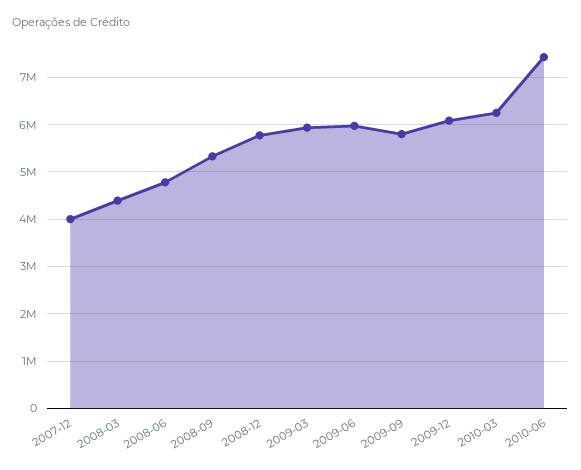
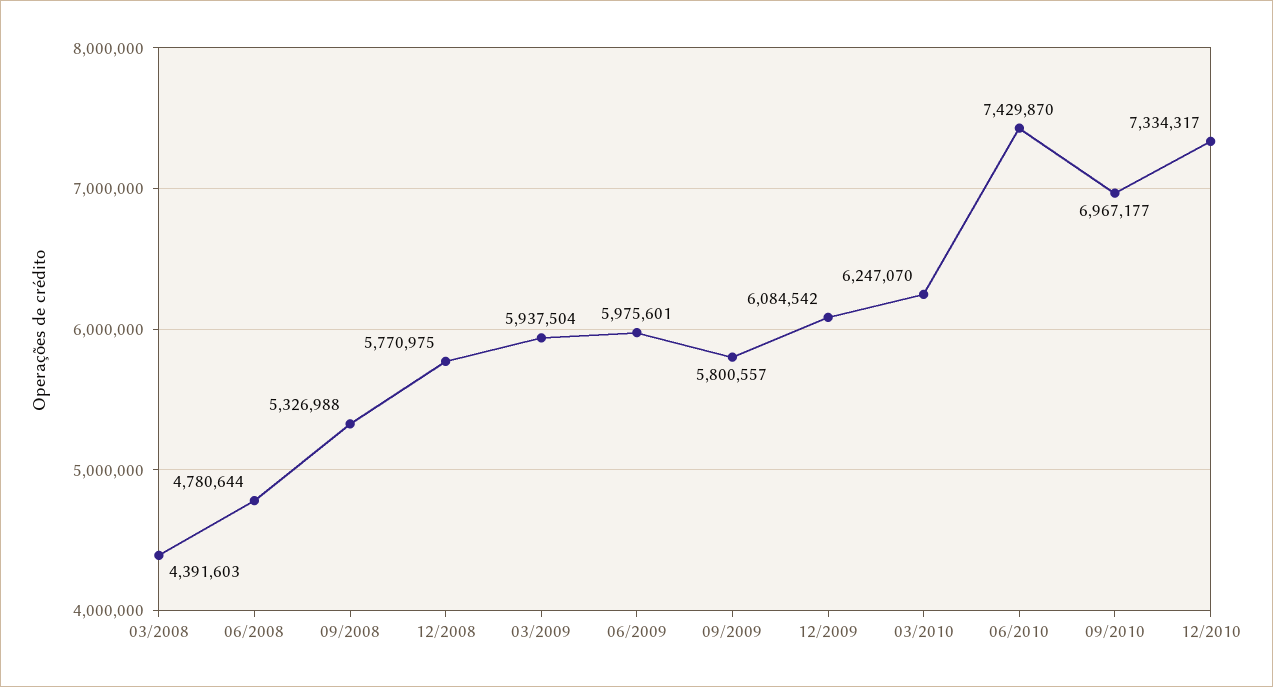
2007-12: 4000000 -> none
09/2010: none -> 6967177
12/2010: none -> 7334317

